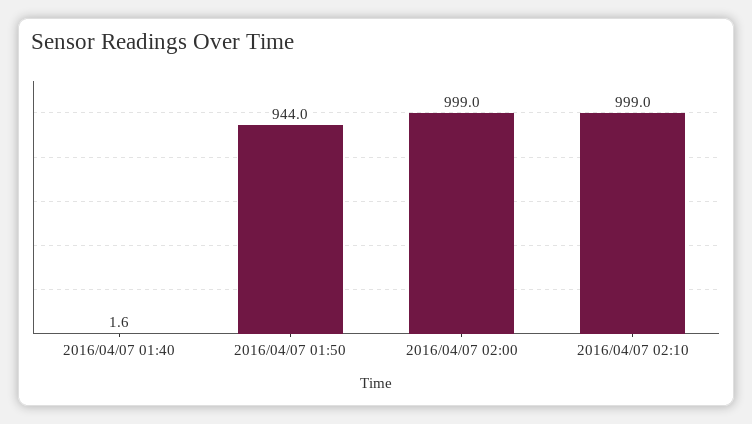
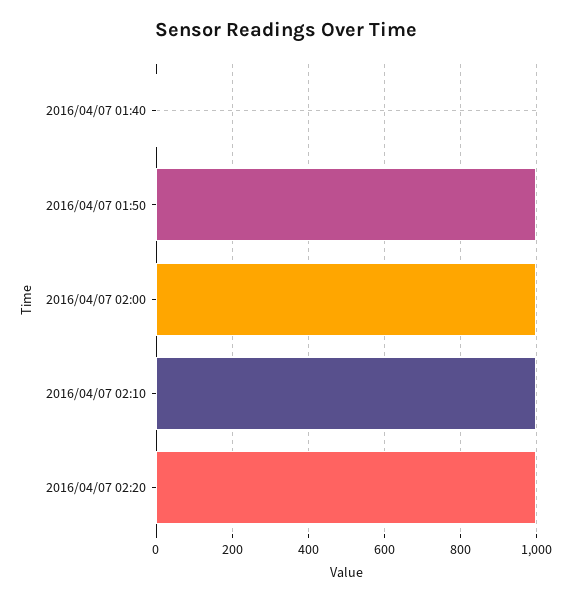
2016/04/07 01:50: 944 -> 1000
2016/04/07 02:20: none -> 1000

